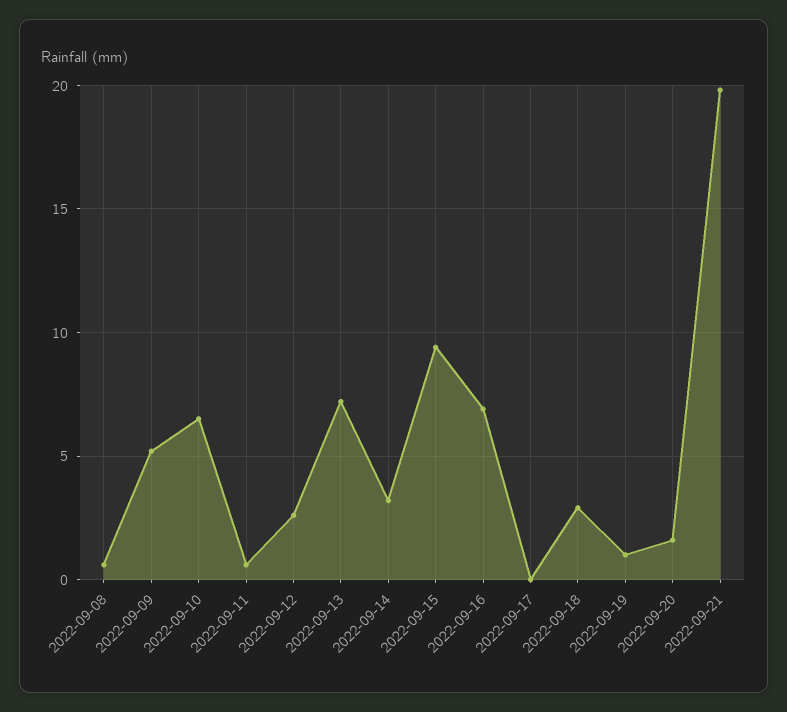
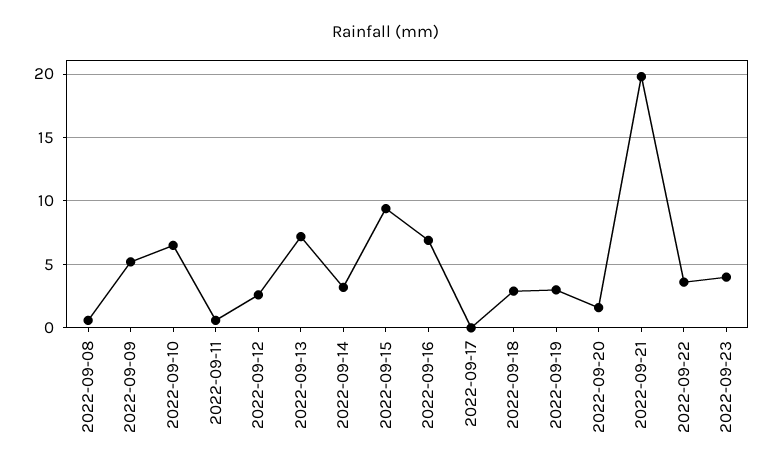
2022-09-19: 1 -> 3
2022-09-22: none -> 3.5
2022-09-23: none -> 4

